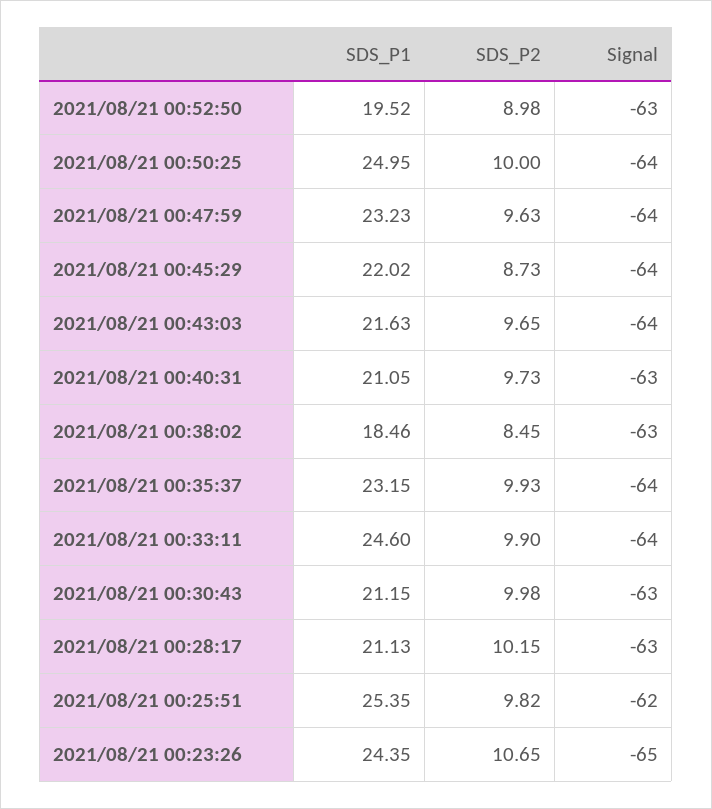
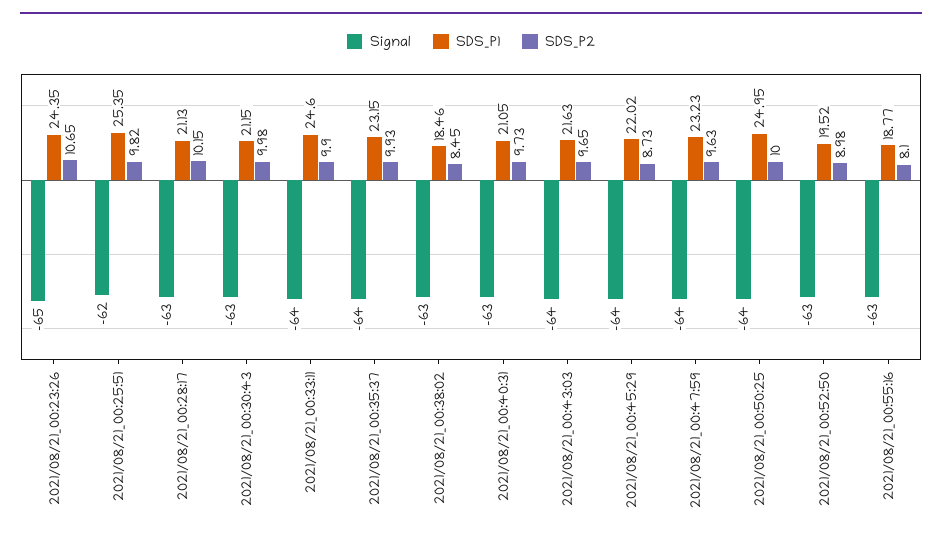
Signal, 2021/08/21_00:55:16: none -> -63
SDS_P1, 2021/08/21_00:55:16: none -> 18.77
SDS_P2, 2021/08/21_00:55:16: none -> 8.1

